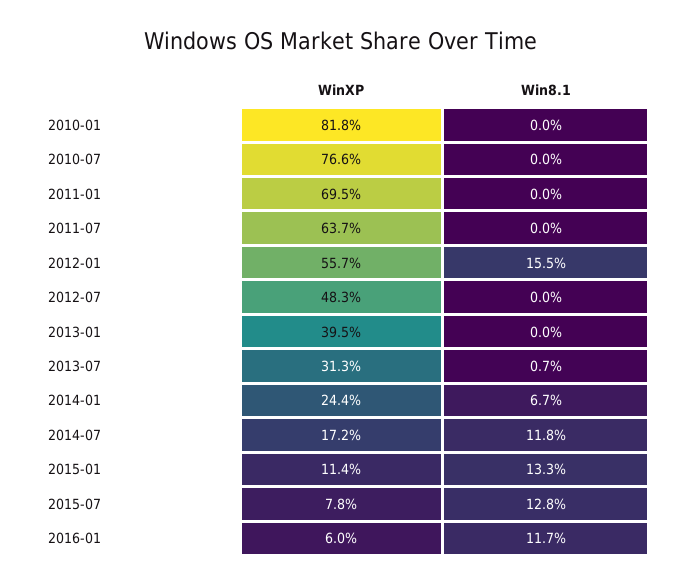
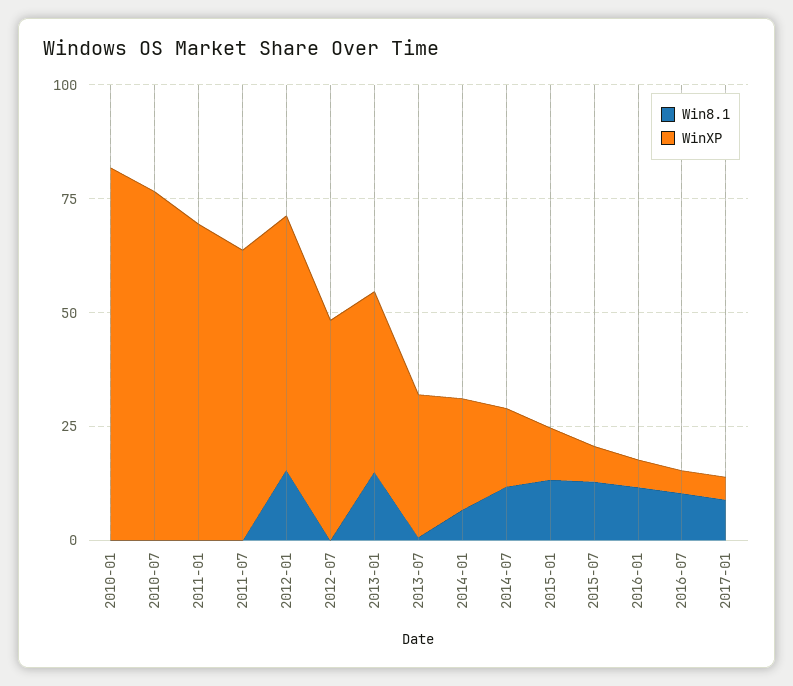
Win8.1, 2013-01: 0 -> 15
Win8.1, 2016-07: none -> 10
WinXP, 2016-07: none -> 5
Win8.1, 2017-01: none -> 10
WinXP, 2017-01: none -> 5

